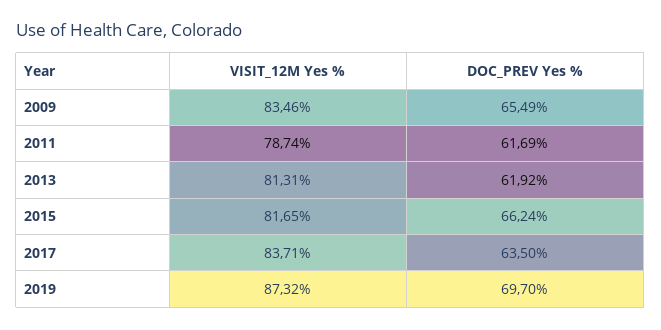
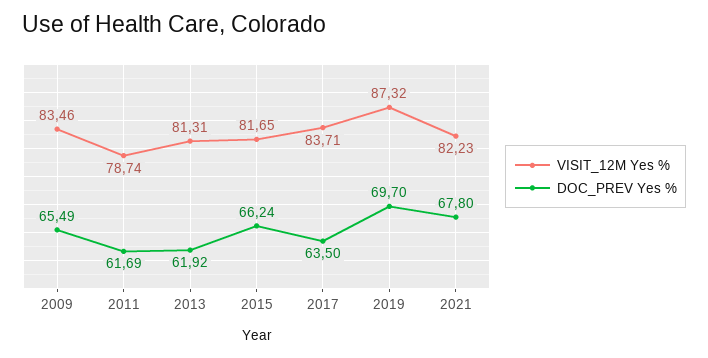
VISIT_12M Yes %, 2021: none -> 82.23
DOC_PREV Yes %, 2021: none -> 67.8

